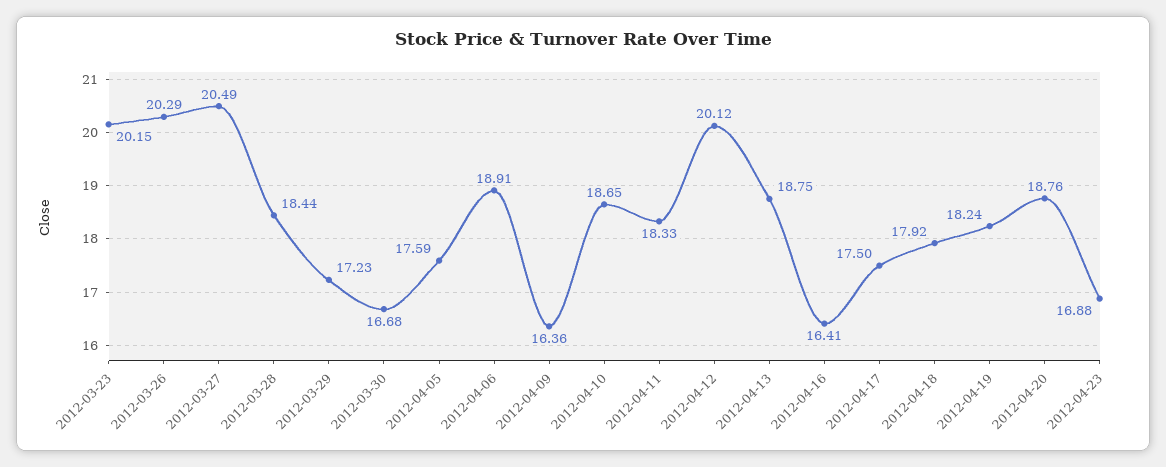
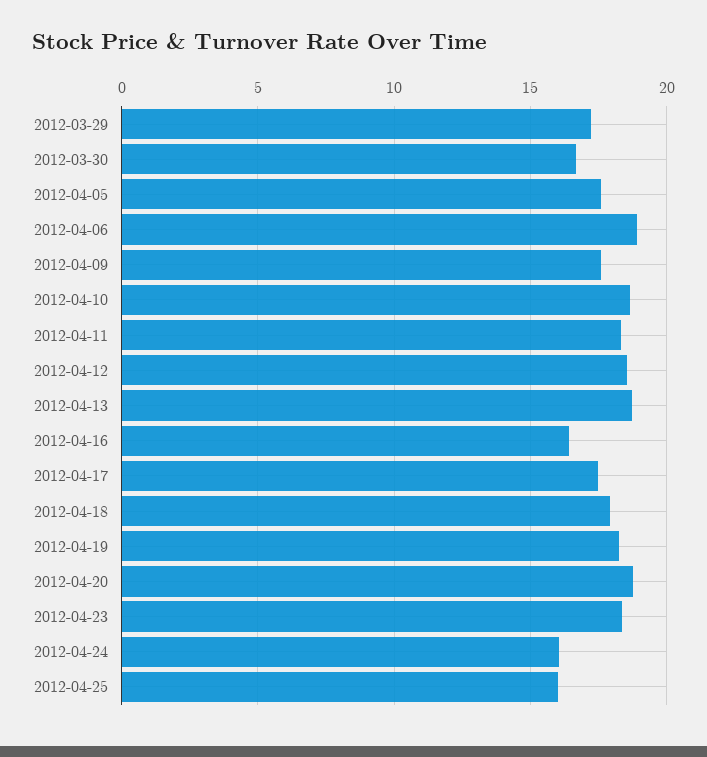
2012-03-23: 20.15 -> none
2012-03-26: 20.29 -> none
2012-03-27: 20.49 -> none
2012-03-28: 18.44 -> none
2012-04-09: 16.36 -> 17.5
2012-04-12: 20.12 -> 18.5
2012-04-23: 16.88 -> 18.5
2012-04-24: none -> 16
2012-04-25: none -> 16

